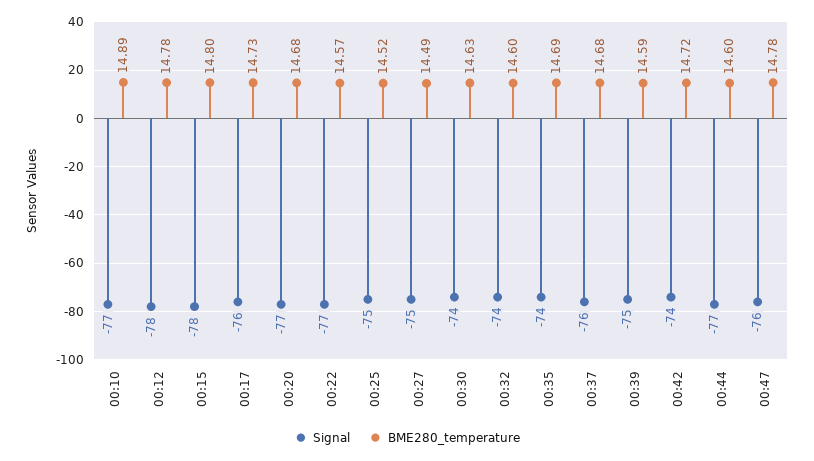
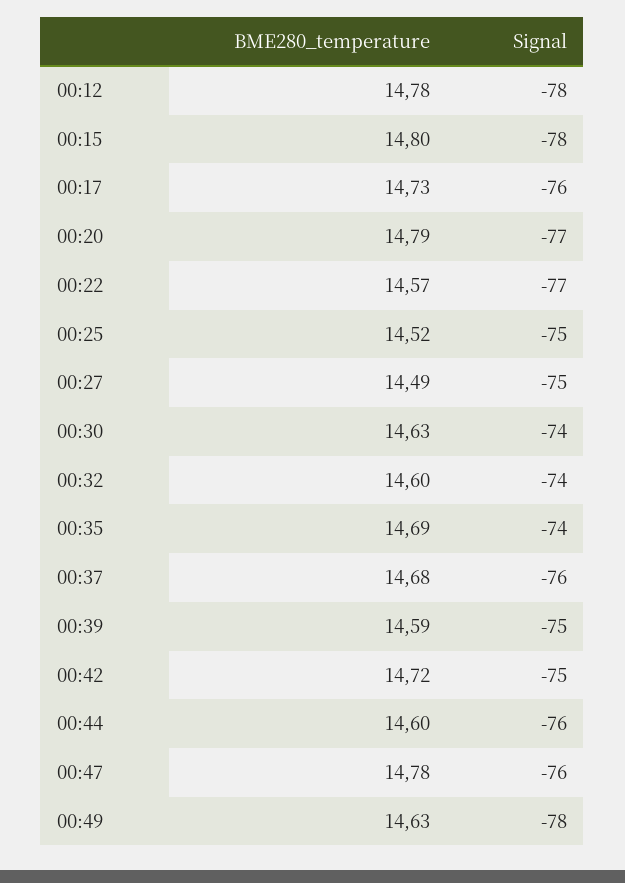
Signal, 00:10: -77 -> none
BME280_temperature, 00:10: 14.89 -> none
BME280_temperature, 00:20: 14.68 -> 14.79
Signal, 00:42: -74 -> -75
Signal, 00:44: -77 -> -76
BME280_temperature, 00:49: none -> 14.63
Signal, 00:49: none -> -78

